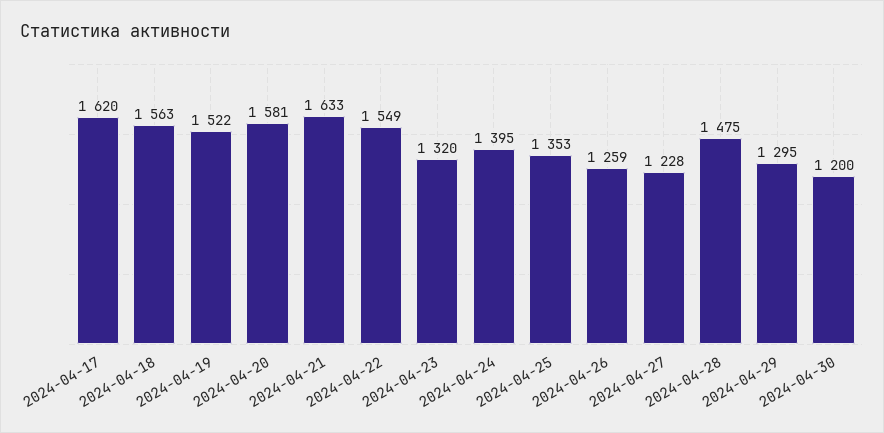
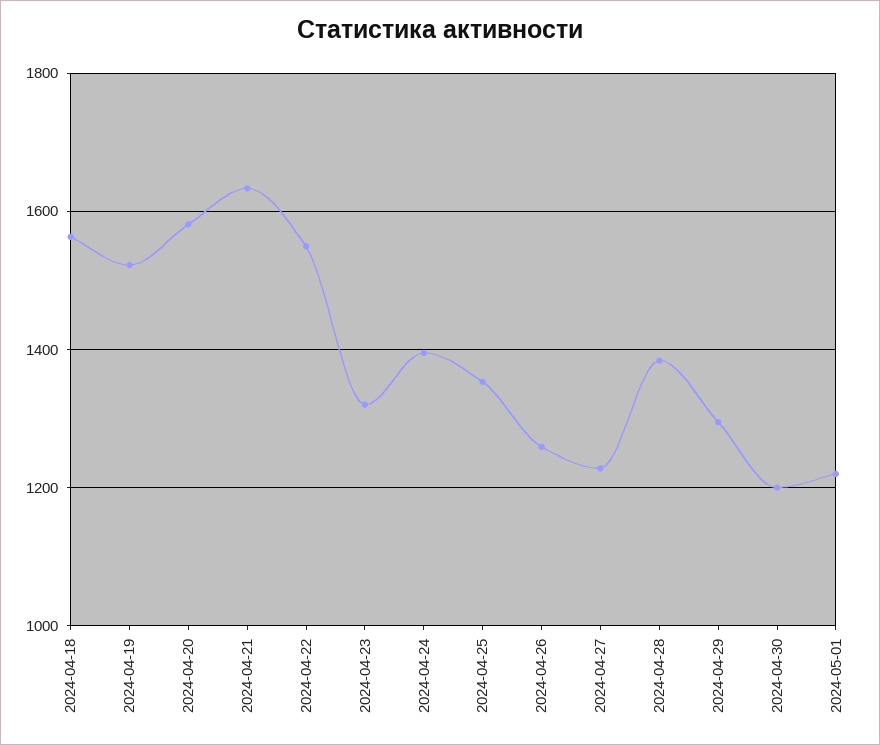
2024-04-17: 1620 -> none
2024-04-28: 1475 -> 1380
2024-05-01: none -> 1220

